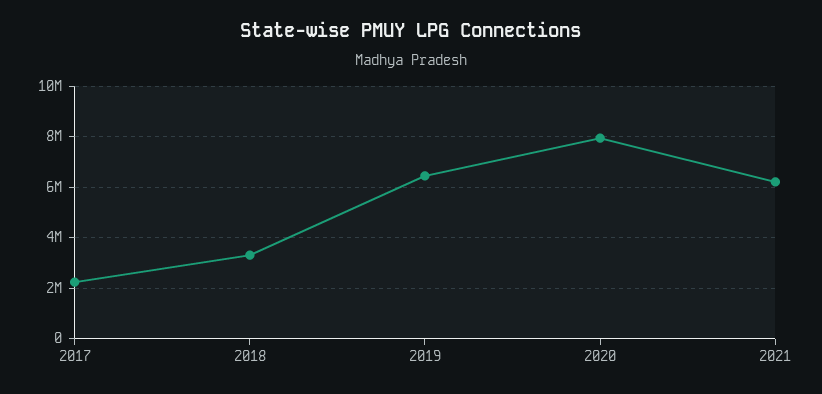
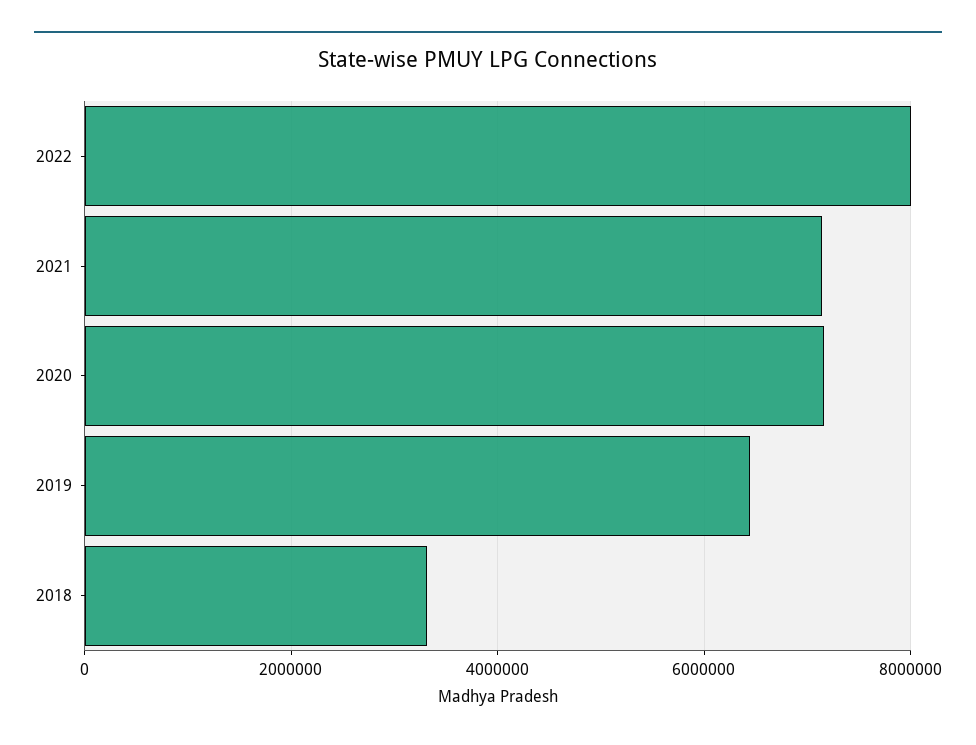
2017: 2250000 -> none
2020: 8000000 -> 7200000
2021: 6250000 -> 7200000
2022: none -> 8000000

